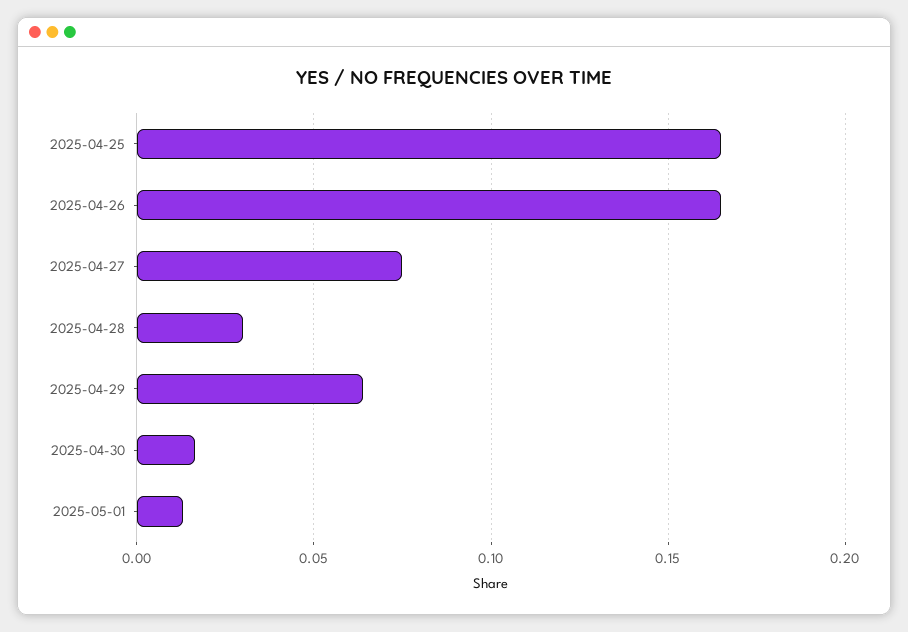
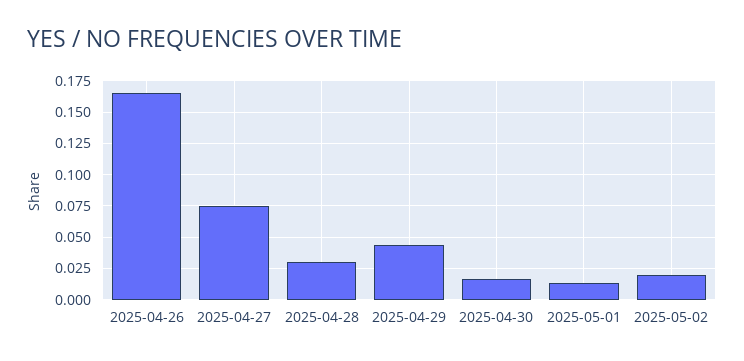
2025-04-25: 0.165 -> none
2025-04-29: 0.065 -> 0.045
2025-05-02: none -> 0.02

